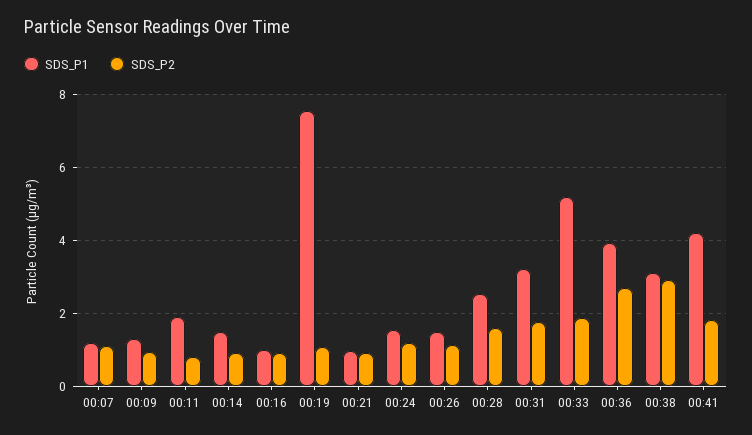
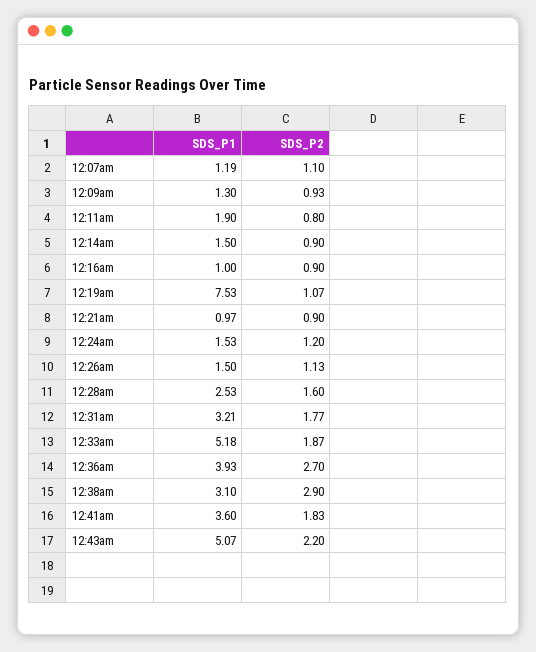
SDS_P1, 00:41: 4.2 -> 3.6
SDS_P1, 12:43am: none -> 5.07
SDS_P2, 12:43am: none -> 2.2

